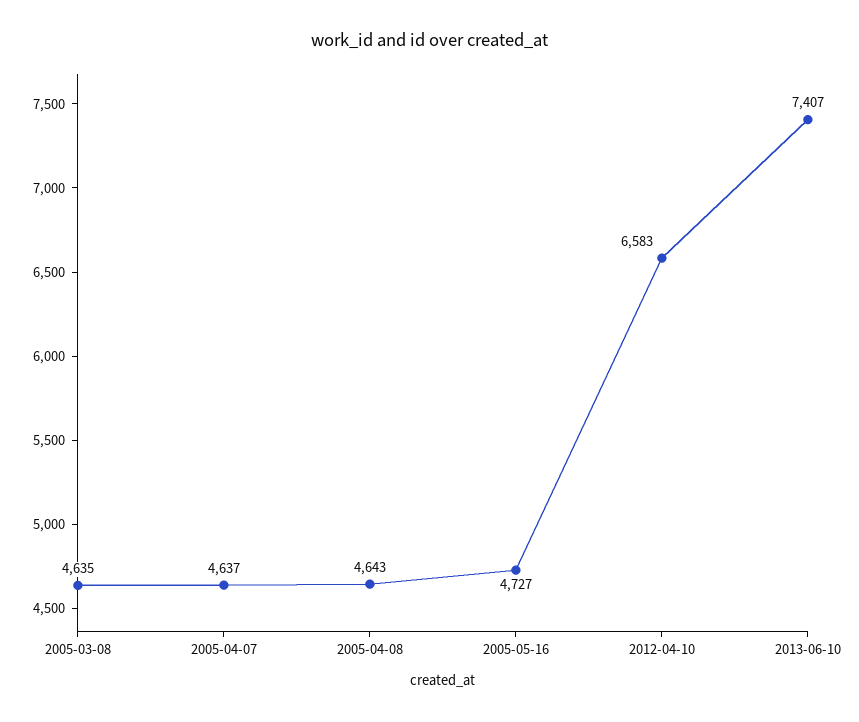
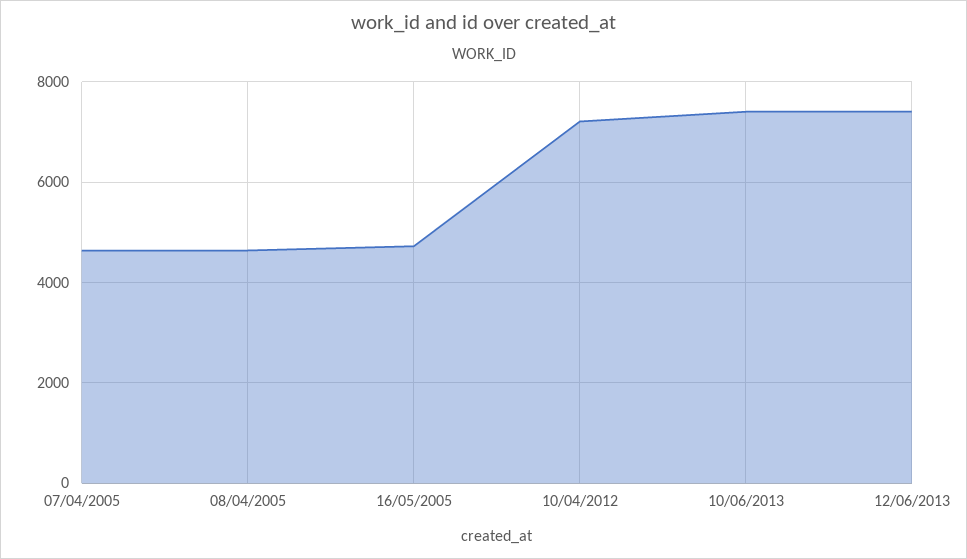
2005-03-08: 4635 -> none
2012-04-10: 6583 -> 7200
12/06/2013: none -> 7400

